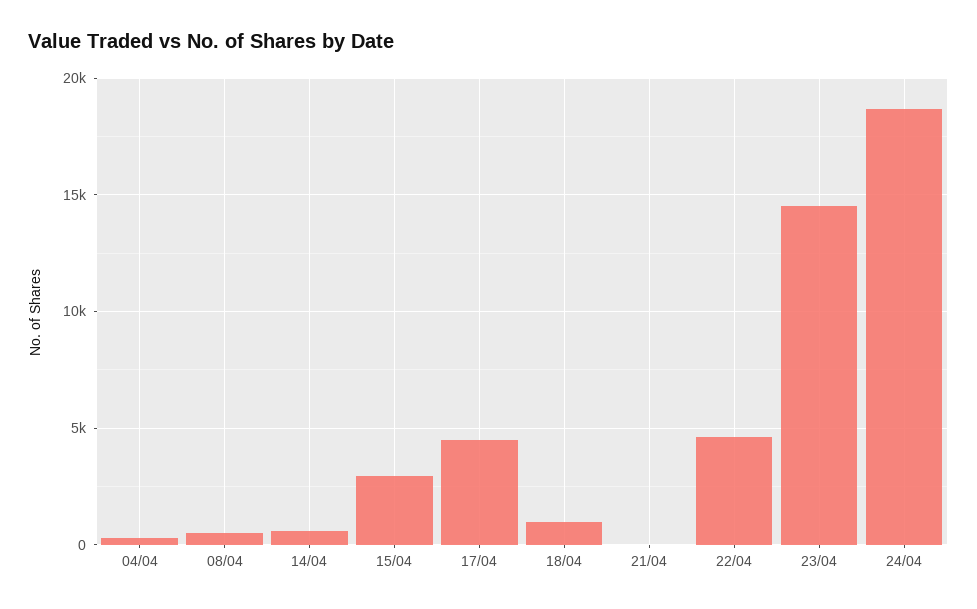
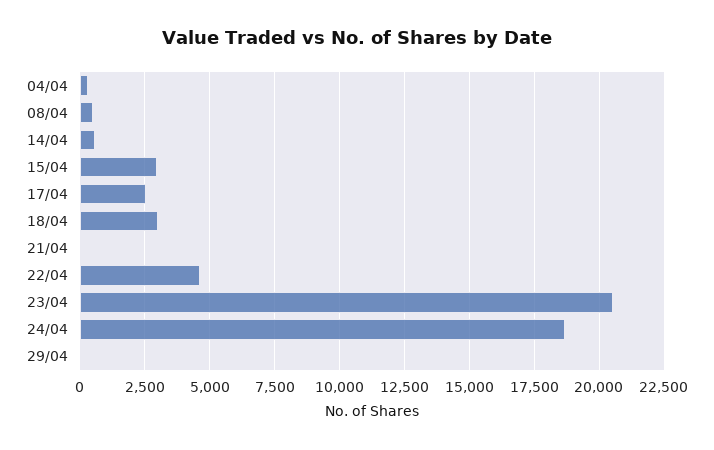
17/04: 4500 -> 2500
18/04: 1000 -> 3000
23/04: 14500 -> 20500
29/04: none -> 0

